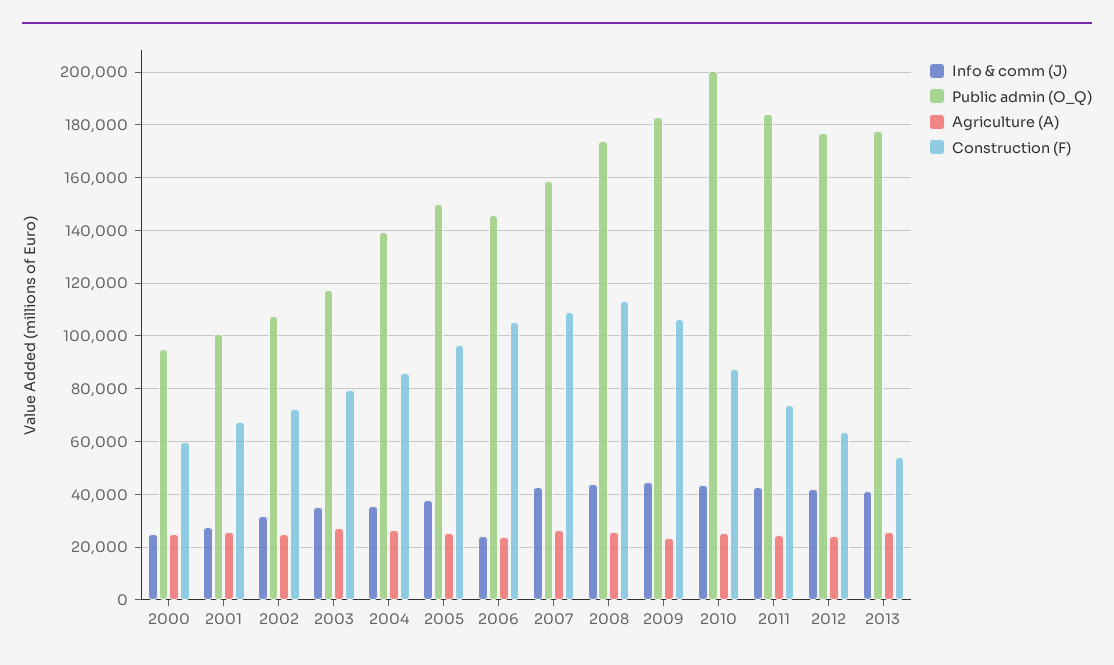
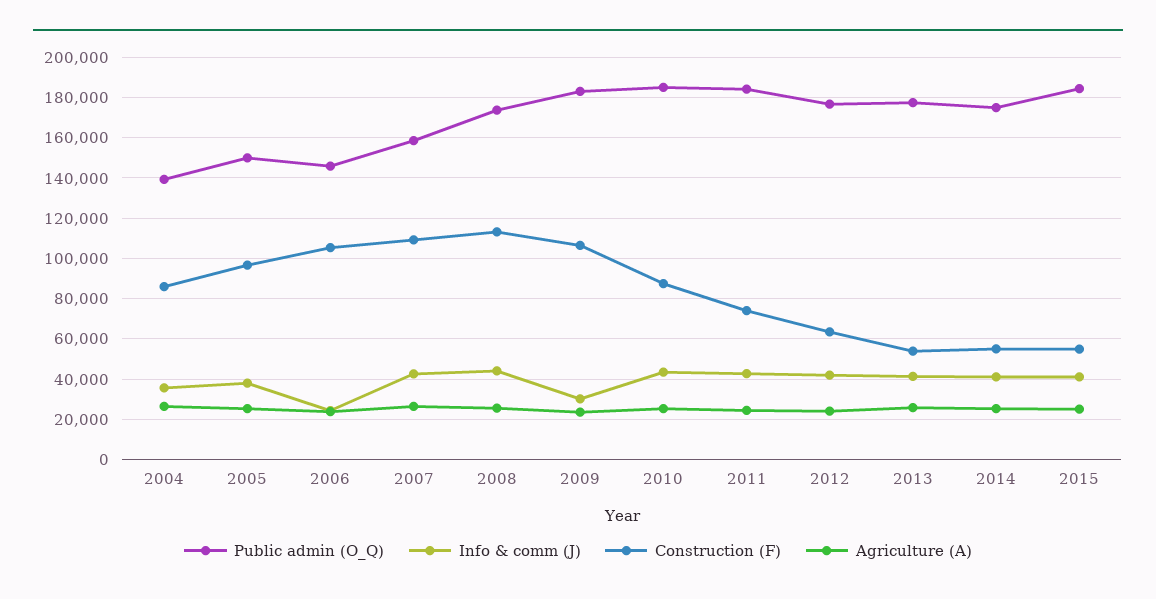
Info & comm (J), 2000: 25000 -> none
Public admin (O_Q), 2000: 95000 -> none
Agriculture (A), 2000: 25000 -> none
Construction (F), 2000: 60000 -> none
Info & comm (J), 2001: 27500 -> none
Public admin (O_Q), 2001: 100000 -> none
Agriculture (A), 2001: 25000 -> none
Construction (F), 2001: 67500 -> none
Info & comm (J), 2002: 32500 -> none
Public admin (O_Q), 2002: 107500 -> none
Agriculture (A), 2002: 25000 -> none
Construction (F), 2002: 72500 -> none
Info & comm (J), 2003: 35000 -> none
Public admin (O_Q), 2003: 117500 -> none
Agriculture (A), 2003: 27500 -> none
Construction (F), 2003: 80000 -> none
Info & comm (J), 2009: 45000 -> 30000
Public admin (O_Q), 2010: 200000 -> 185000
Public admin (O_Q), 2014: none -> 175000
Info & comm (J), 2014: none -> 40000
Construction (F), 2014: none -> 55000
Agriculture (A), 2014: none -> 25000
Public admin (O_Q), 2015: none -> 185000
Info & comm (J), 2015: none -> 40000
Construction (F), 2015: none -> 55000
Agriculture (A), 2015: none -> 25000

